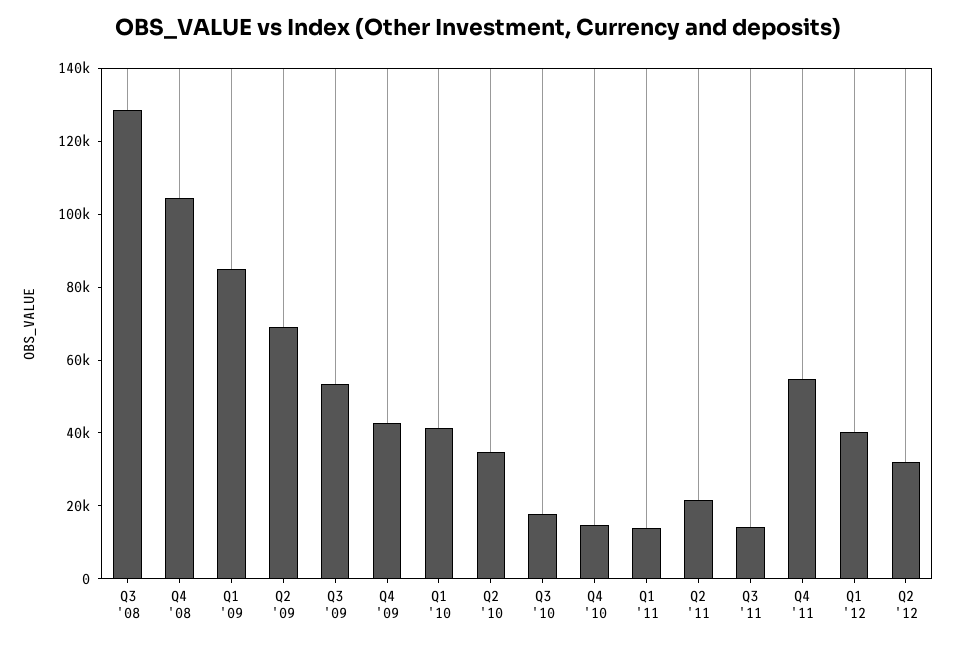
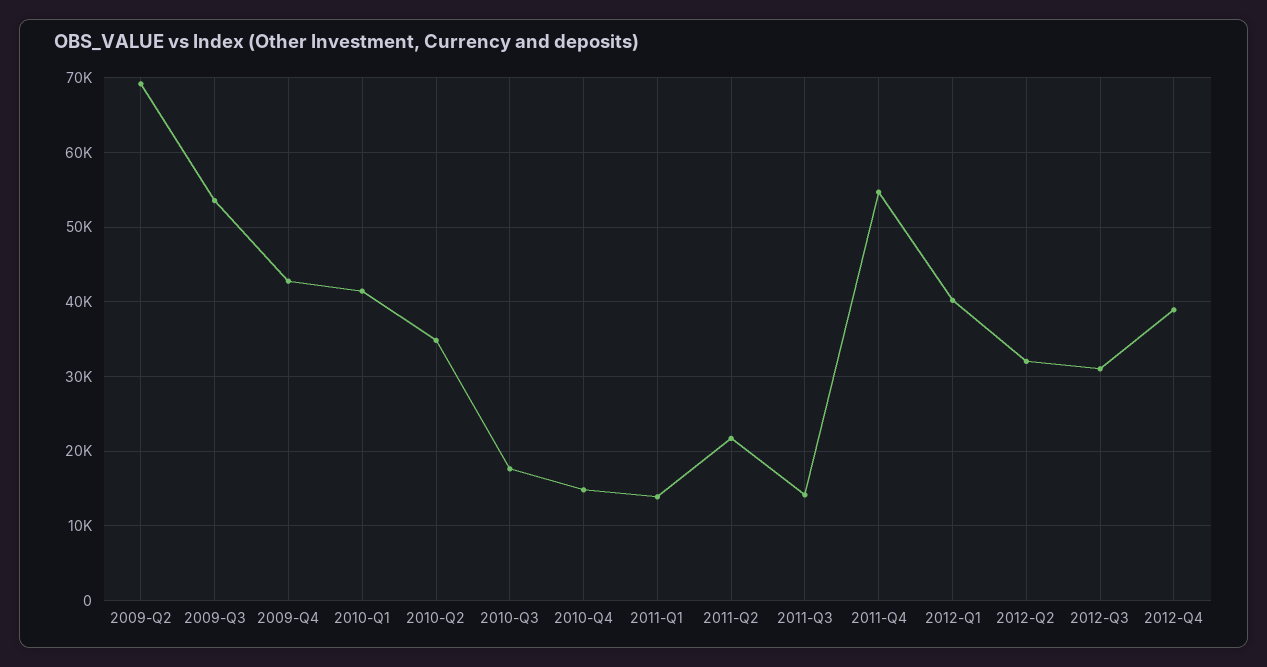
Q3 '08: 130000 -> none
Q4 '08: 105000 -> none
Q1 '09: 85000 -> none
2012-Q3: none -> 31000
2012-Q4: none -> 39000

